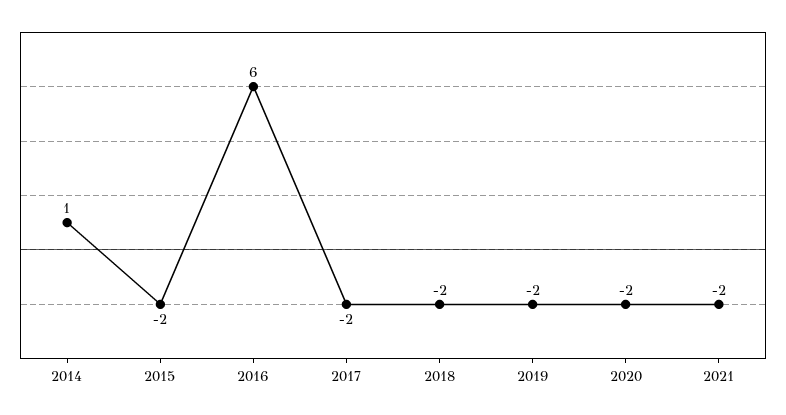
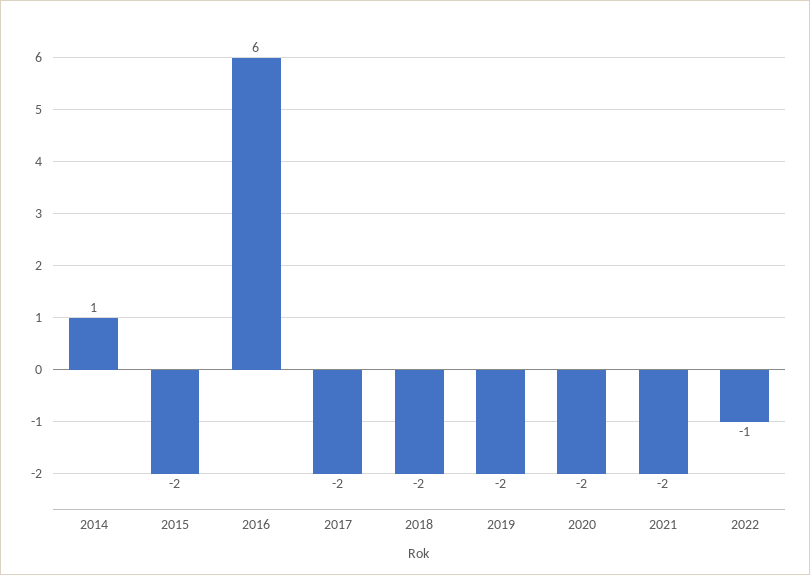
2022: none -> -1

